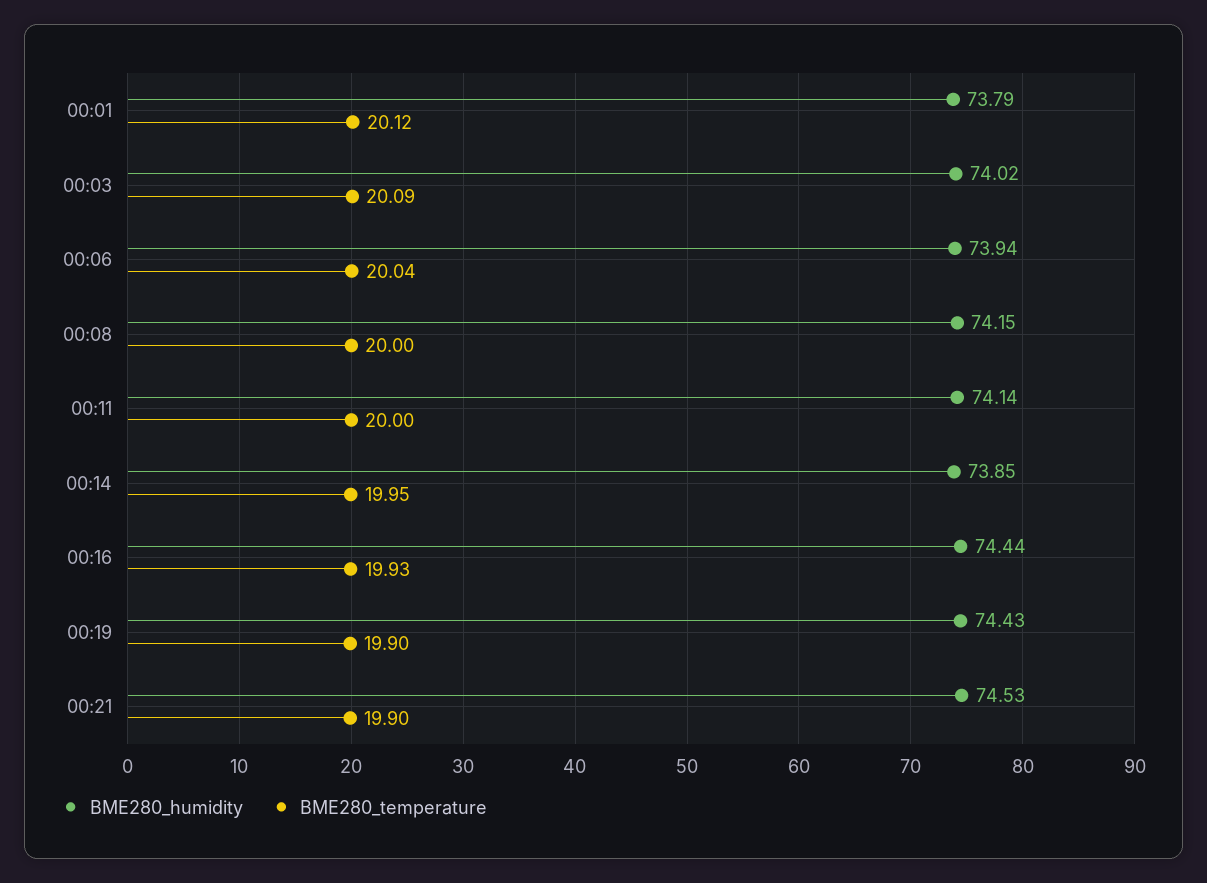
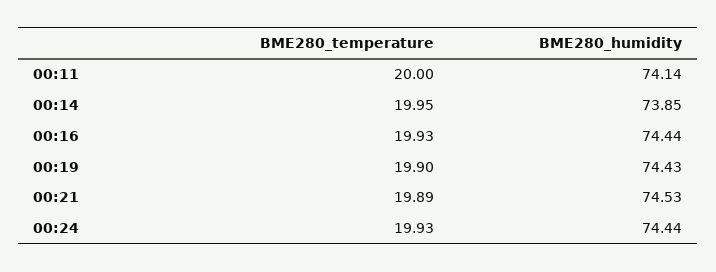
BME280_humidity, 00:01: 73.79 -> none
BME280_temperature, 00:01: 20.12 -> none
BME280_humidity, 00:03: 74.02 -> none
BME280_temperature, 00:03: 20.09 -> none
BME280_humidity, 00:06: 73.94 -> none
BME280_temperature, 00:06: 20.04 -> none
BME280_humidity, 00:08: 74.15 -> none
BME280_temperature, 00:08: 20 -> none
BME280_temperature, 00:21: 19.9 -> 19.89
BME280_temperature, 00:24: none -> 19.93
BME280_humidity, 00:24: none -> 74.44

